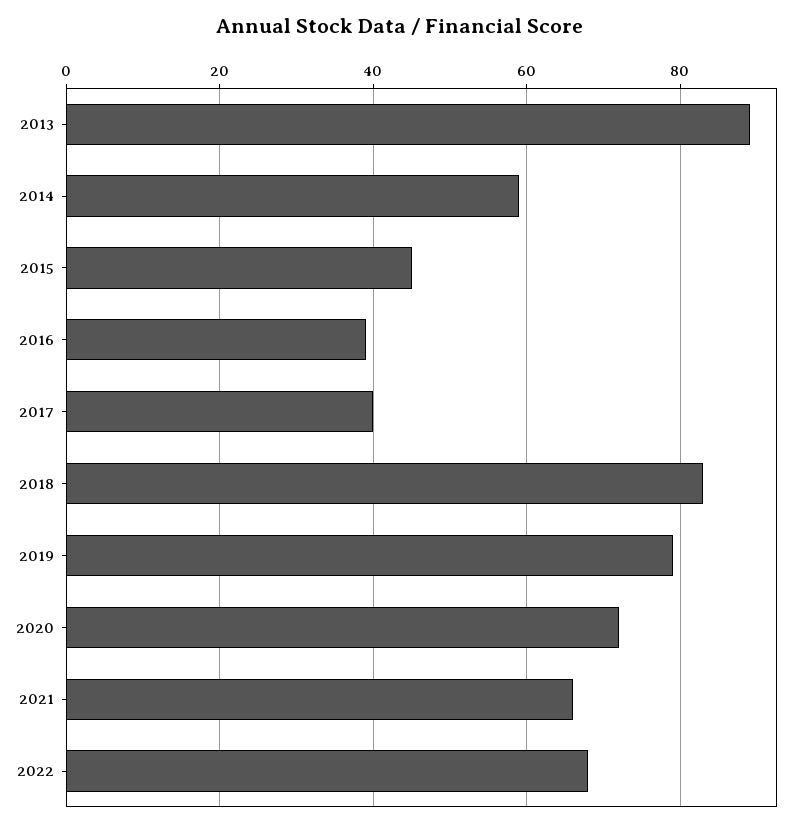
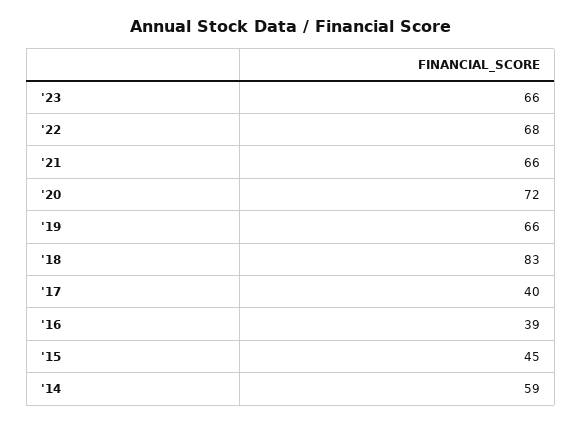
2013: 90 -> none
2019: 80 -> 66
'23: none -> 66

